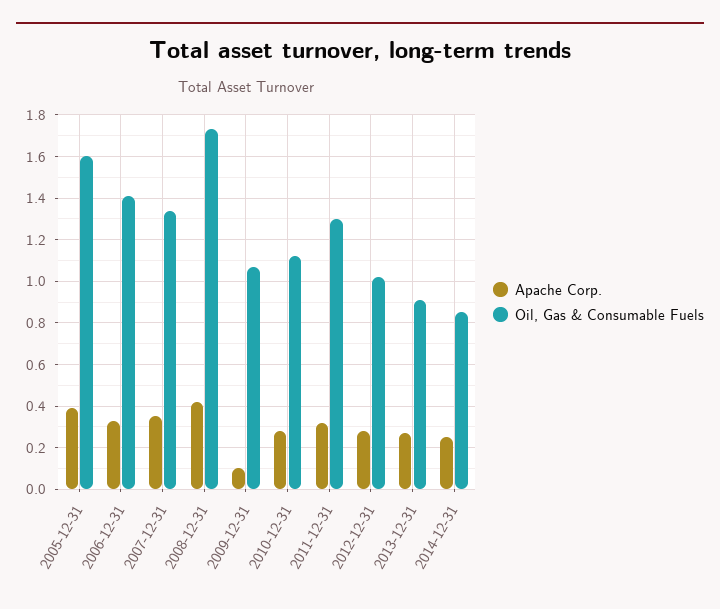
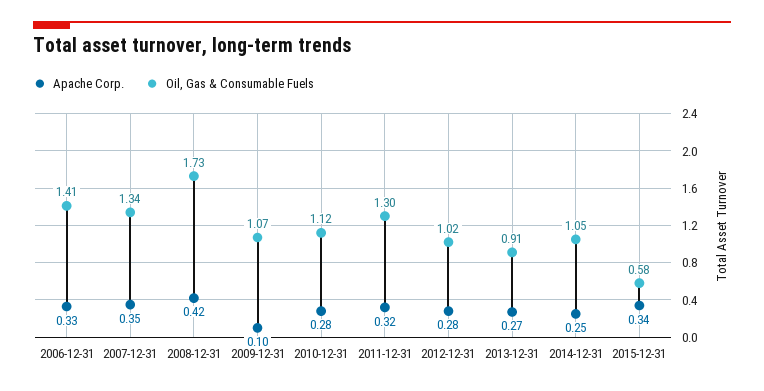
Apache Corp., 2005-12-31: 0.4 -> none
Oil, Gas & Consumable Fuels, 2005-12-31: 1.6 -> none
Oil, Gas & Consumable Fuels, 2014-12-31: 0.85 -> 1.05
Apache Corp., 2015-12-31: none -> 0.34
Oil, Gas & Consumable Fuels, 2015-12-31: none -> 0.58

